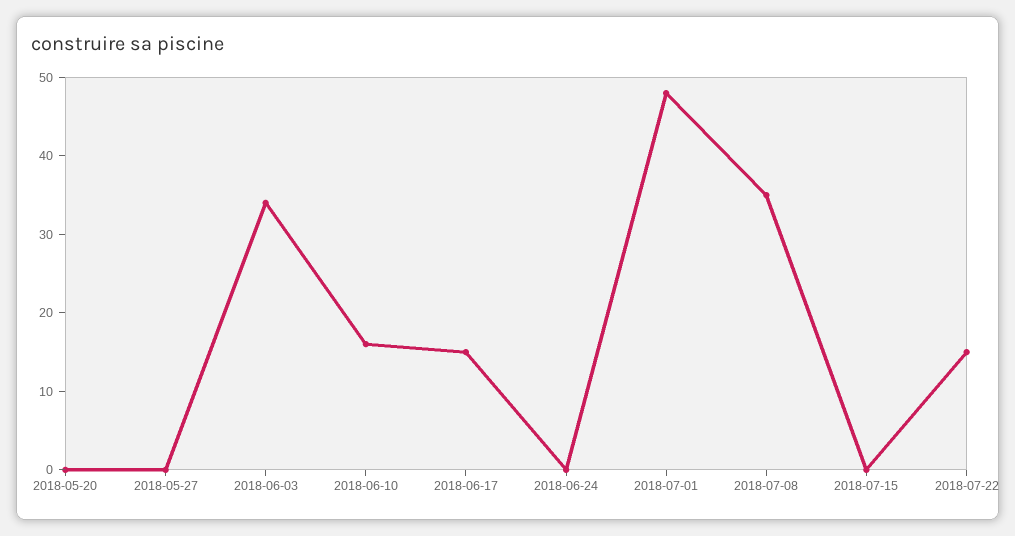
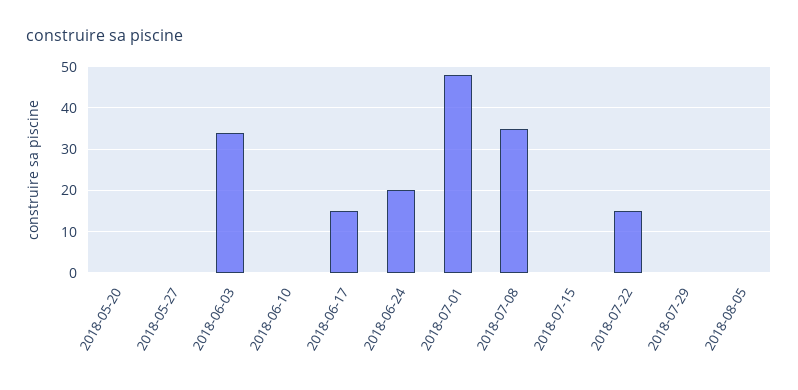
2018-06-10: 15 -> 0
2018-06-24: 0 -> 20
2018-07-29: none -> 0
2018-08-05: none -> 0

